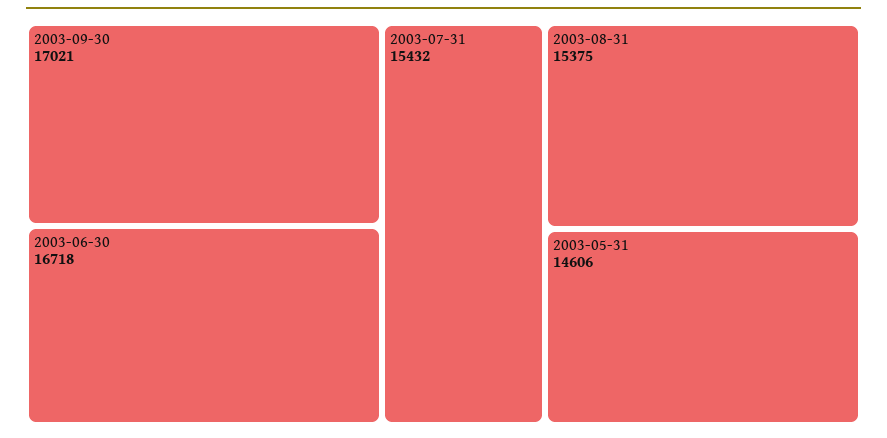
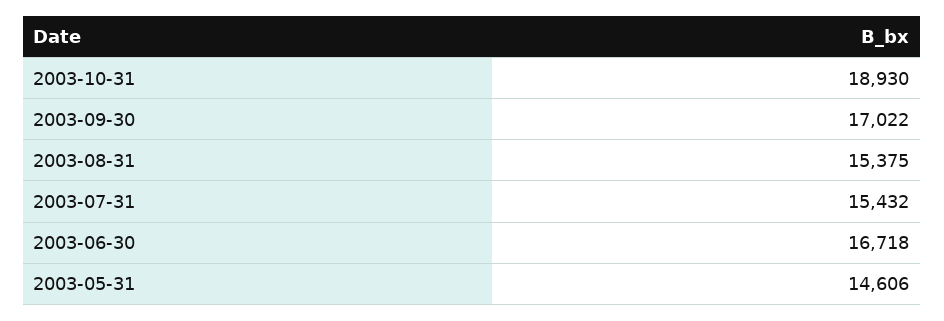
2003-09-30: 17021 -> 17022
2003-10-31: none -> 18930

